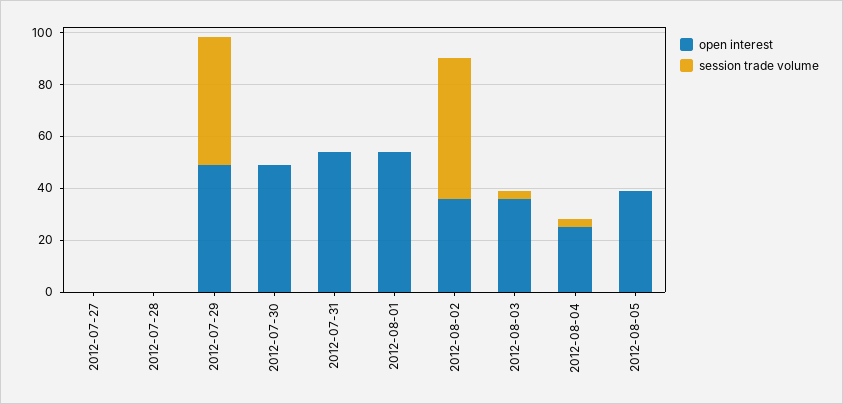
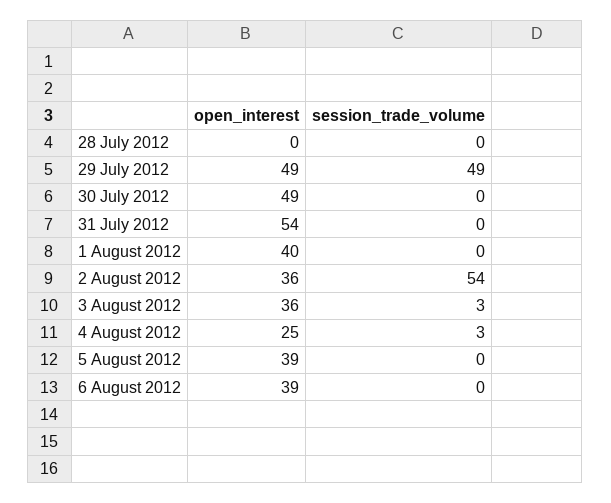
open interest, 2012-07-27: 0 -> none
session trade volume, 2012-07-27: 0 -> none
open interest, 2012-08-01: 55 -> 40
open interest, 6 August 2012: none -> 39
session trade volume, 6 August 2012: none -> 0

